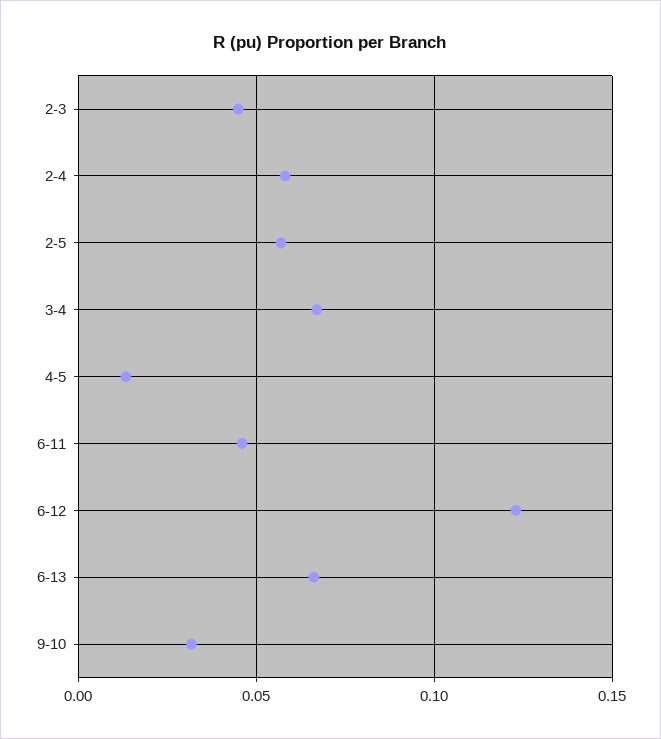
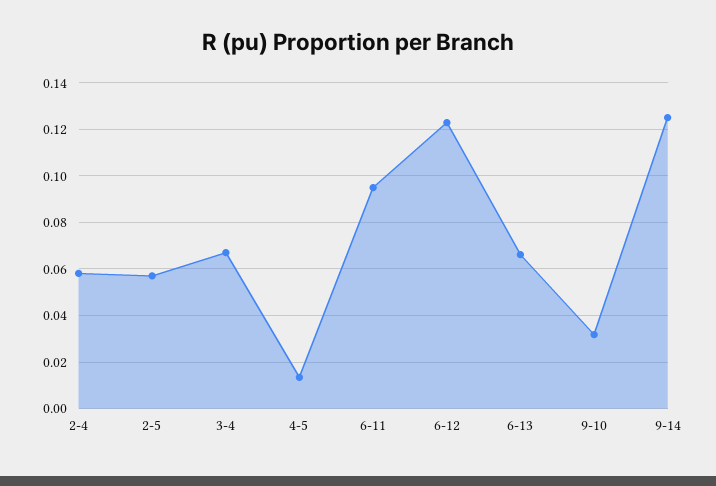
2-3: 0.045 -> none
6-11: 0.045 -> 0.095
9-14: none -> 0.125

